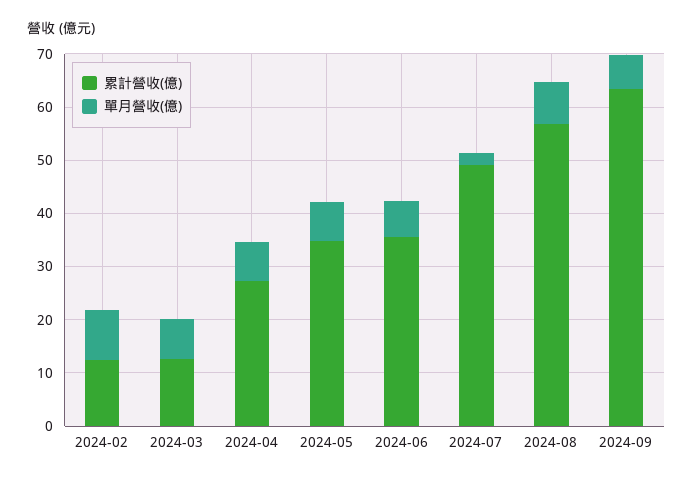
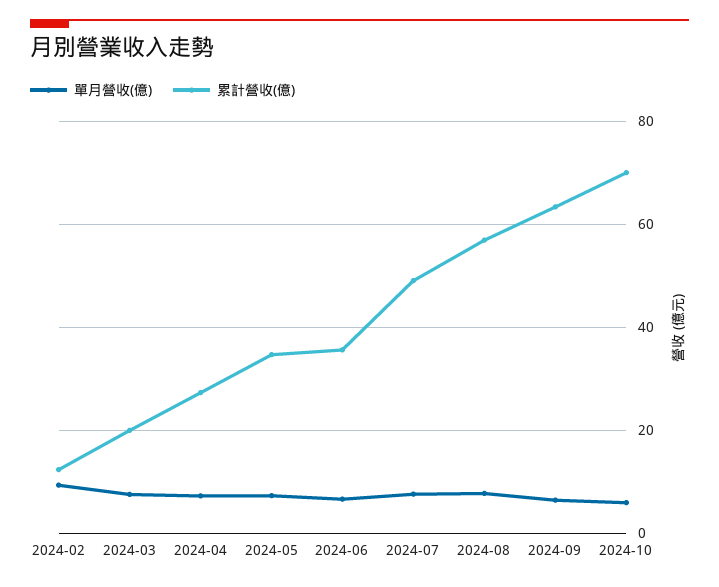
累計營收(億), 2024-03: 12 -> 20
單月營收(億), 2024-07: 2 -> 8
單月營收(億), 2024-10: none -> 6
累計營收(億), 2024-10: none -> 70

